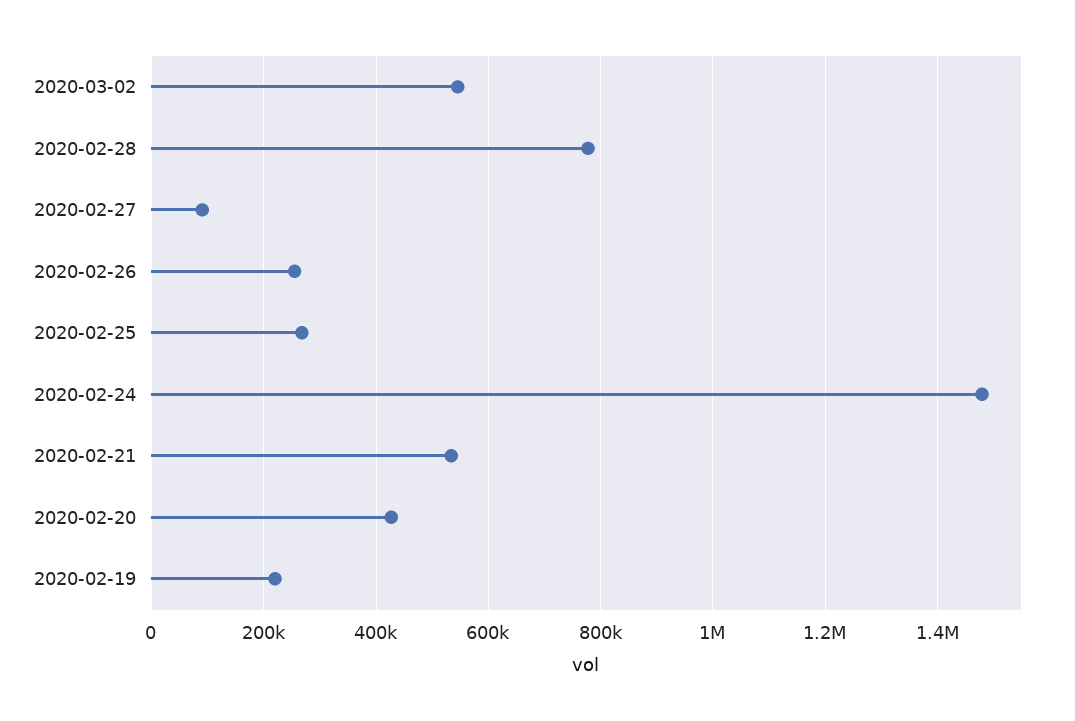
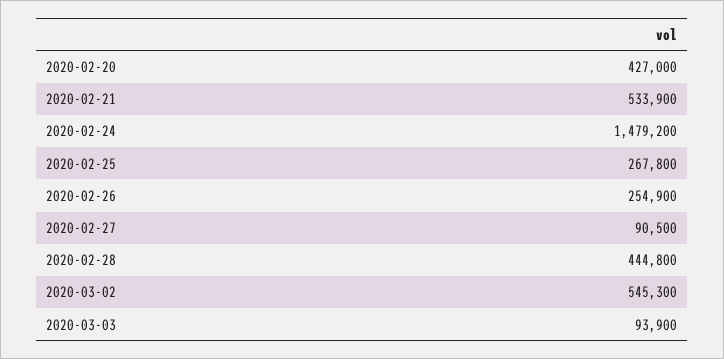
2020-02-28: 780000 -> 444800
2020-02-19: 220000 -> none
2020-03-03: none -> 93900

